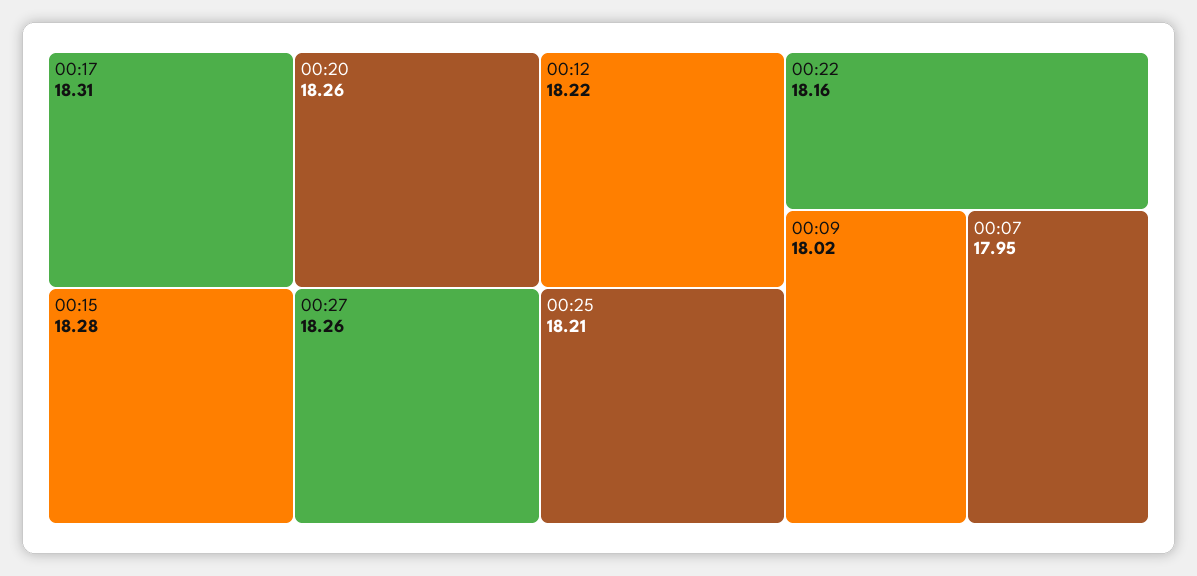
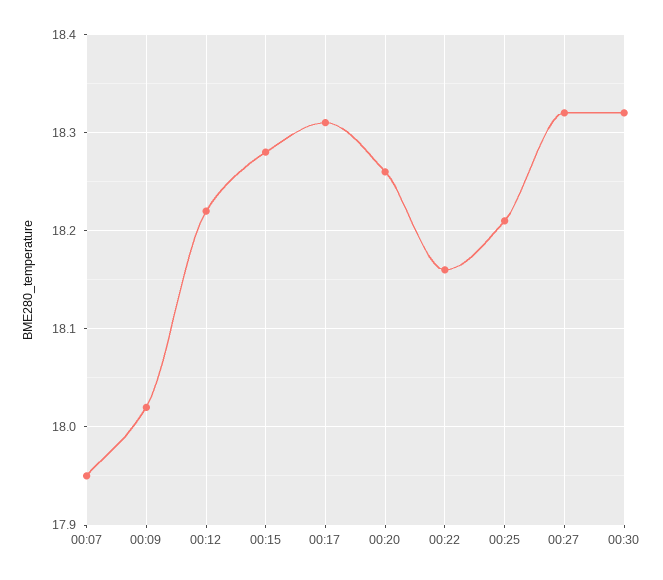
00:27: 18.26 -> 18.32
00:30: none -> 18.32

